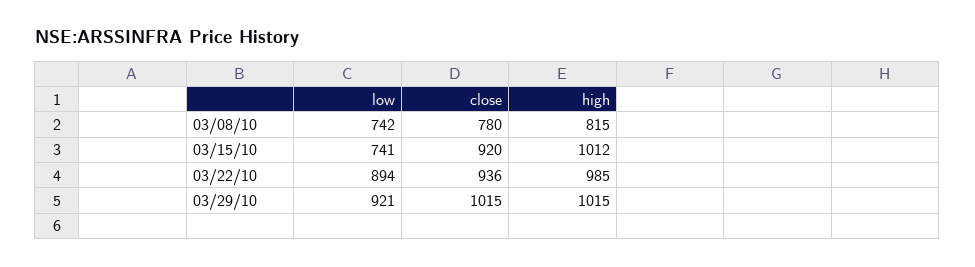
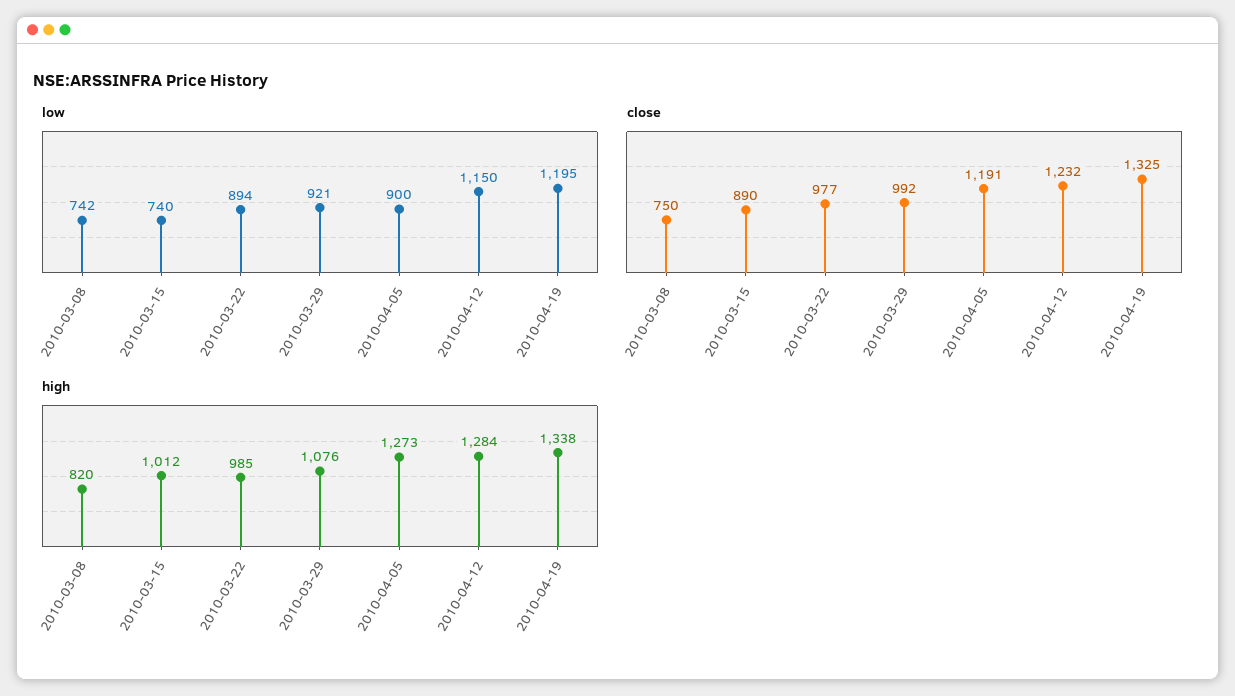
close, 03/08/10: 780 -> 750
high, 03/08/10: 815 -> 820
low, 03/15/10: 741 -> 740
close, 03/15/10: 920 -> 890
close, 03/22/10: 936 -> 977
close, 03/29/10: 1015 -> 992
high, 03/29/10: 1015 -> 1076
low, 2010-04-05: none -> 900
low, 2010-04-12: none -> 1150
low, 2010-04-19: none -> 1195
close, 2010-04-05: none -> 1191
close, 2010-04-12: none -> 1232
close, 2010-04-19: none -> 1325
high, 2010-04-05: none -> 1273
high, 2010-04-12: none -> 1284
high, 2010-04-19: none -> 1338

